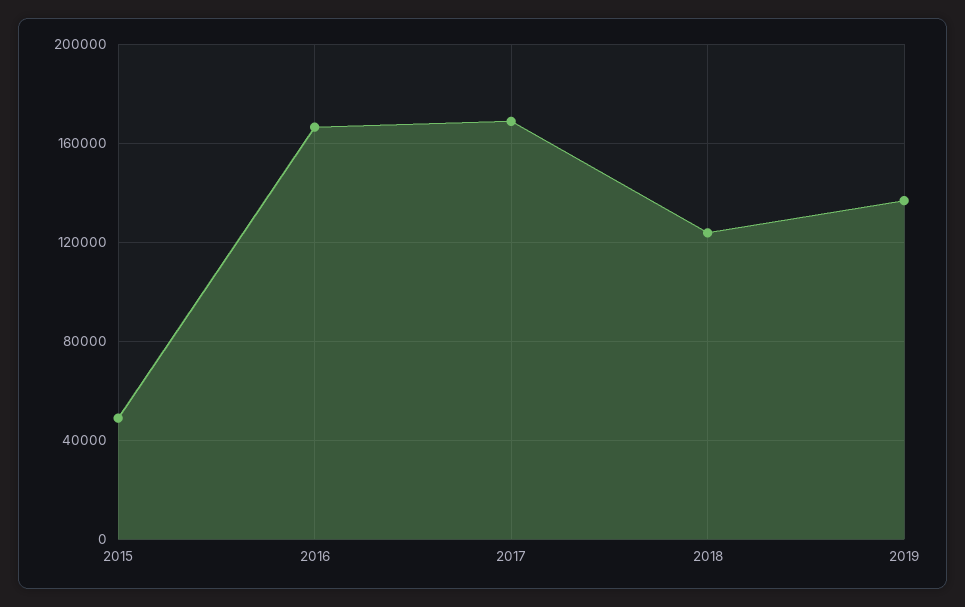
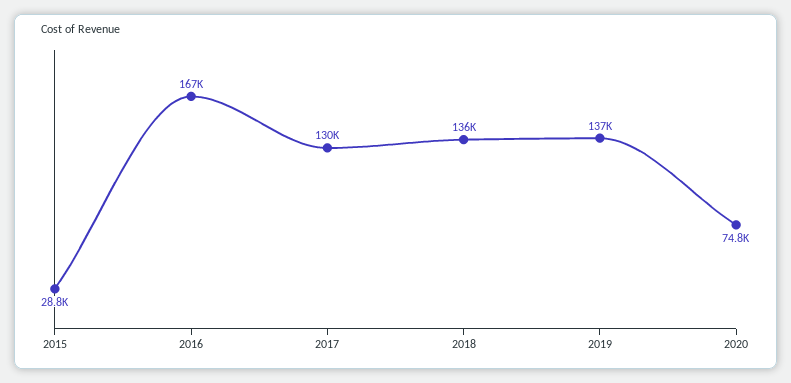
2015: 50000 -> 28800
2017: 170000 -> 130000
2018: 125000 -> 136000
2020: none -> 74800

